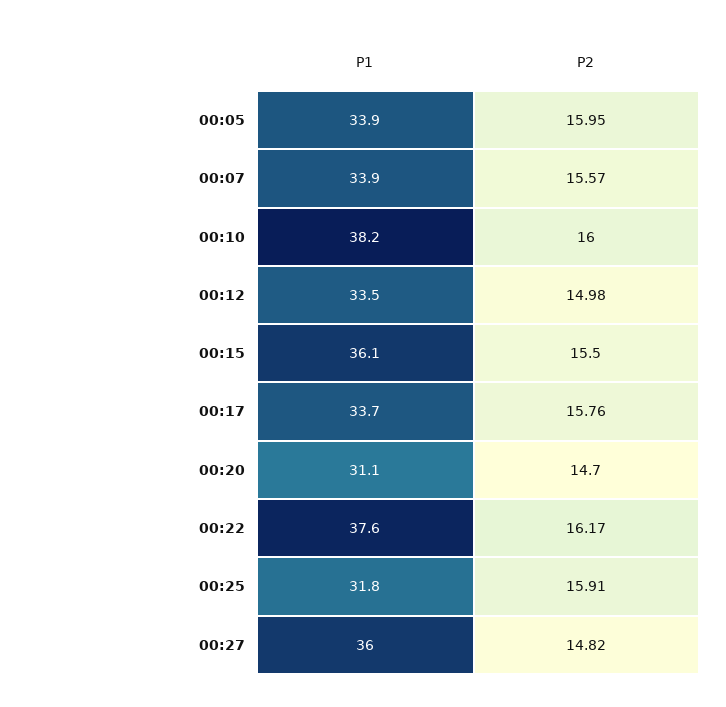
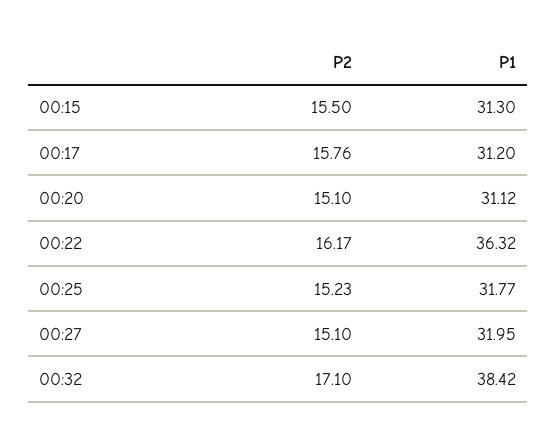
P1, 00:05: 33.9 -> none
P2, 00:05: 15.95 -> none
P1, 00:07: 33.9 -> none
P2, 00:07: 15.57 -> none
P1, 00:10: 38.2 -> none
P2, 00:10: 16 -> none
P1, 00:12: 33.5 -> none
P2, 00:12: 14.98 -> none
P1, 00:15: 36.1 -> 31.3
P1, 00:17: 33.7 -> 31.2
P2, 00:20: 14.7 -> 15.1
P1, 00:22: 37.6 -> 36.32
P2, 00:25: 15.91 -> 15.23
P1, 00:27: 36 -> 31.95
P2, 00:27: 14.82 -> 15.1
P2, 00:32: none -> 17.1
P1, 00:32: none -> 38.42

